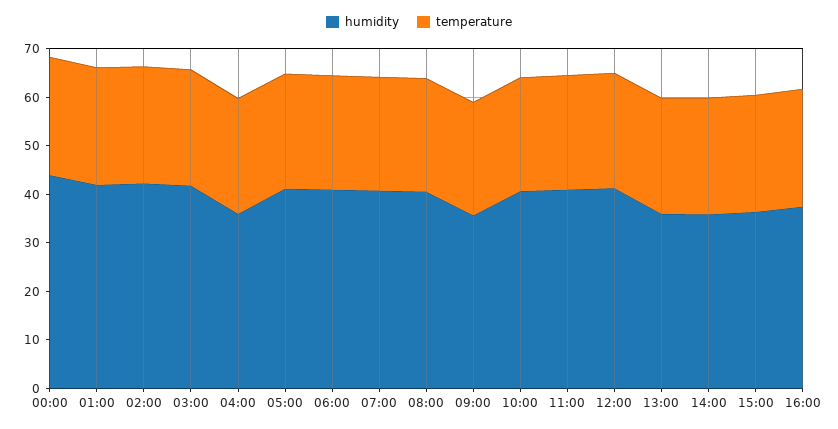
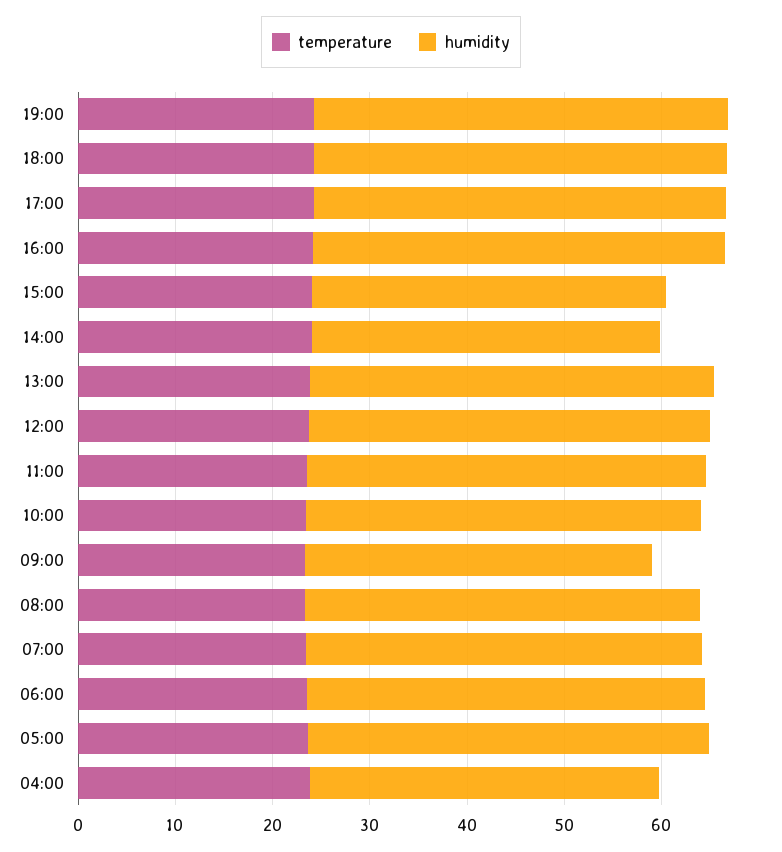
humidity, 00:00: 44 -> none
temperature, 00:00: 24 -> none
humidity, 01:00: 42 -> none
temperature, 01:00: 24 -> none
humidity, 02:00: 42 -> none
temperature, 02:00: 24 -> none
humidity, 03:00: 42 -> none
temperature, 03:00: 24 -> none
humidity, 13:00: 36 -> 42
humidity, 16:00: 38 -> 42
temperature, 19:00: none -> 24
humidity, 19:00: none -> 42
temperature, 18:00: none -> 24
humidity, 18:00: none -> 42
temperature, 17:00: none -> 24
humidity, 17:00: none -> 42

